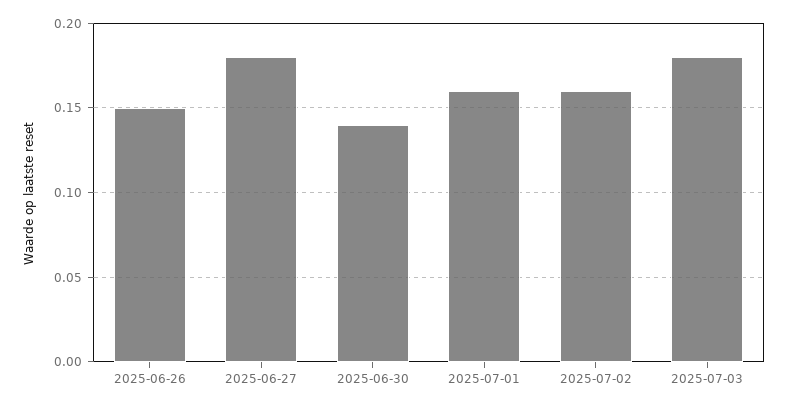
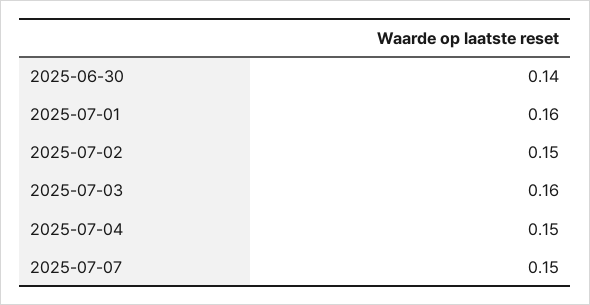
2025-06-26: 0.15 -> none
2025-06-27: 0.18 -> none
2025-07-02: 0.16 -> 0.15
2025-07-03: 0.18 -> 0.16
2025-07-04: none -> 0.15
2025-07-07: none -> 0.15

